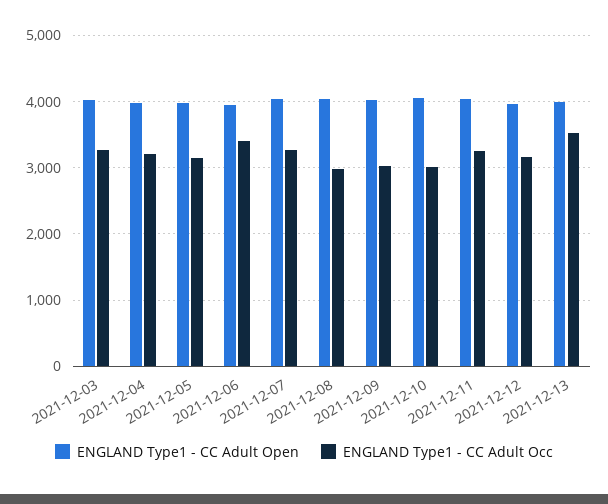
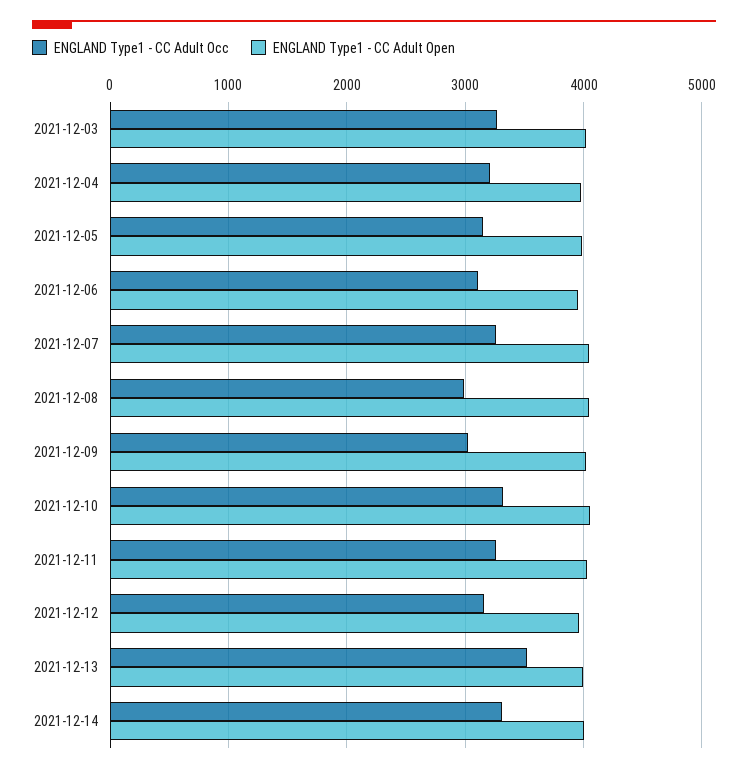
ENGLAND Type1 - CC Adult Occ, 2021-12-06: 3400 -> 3100
ENGLAND Type1 - CC Adult Occ, 2021-12-10: 3000 -> 3300
ENGLAND Type1 - CC Adult Occ, 2021-12-14: none -> 3300
ENGLAND Type1 - CC Adult Open, 2021-12-14: none -> 4000

